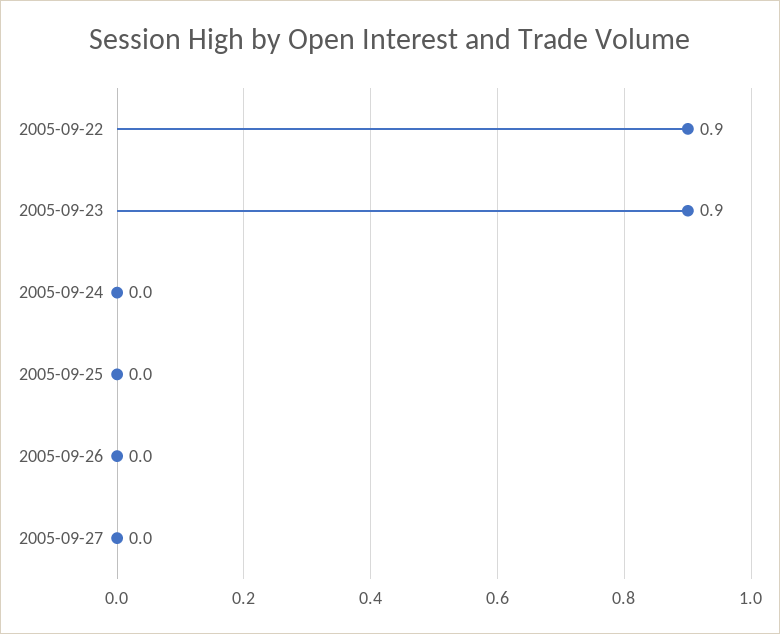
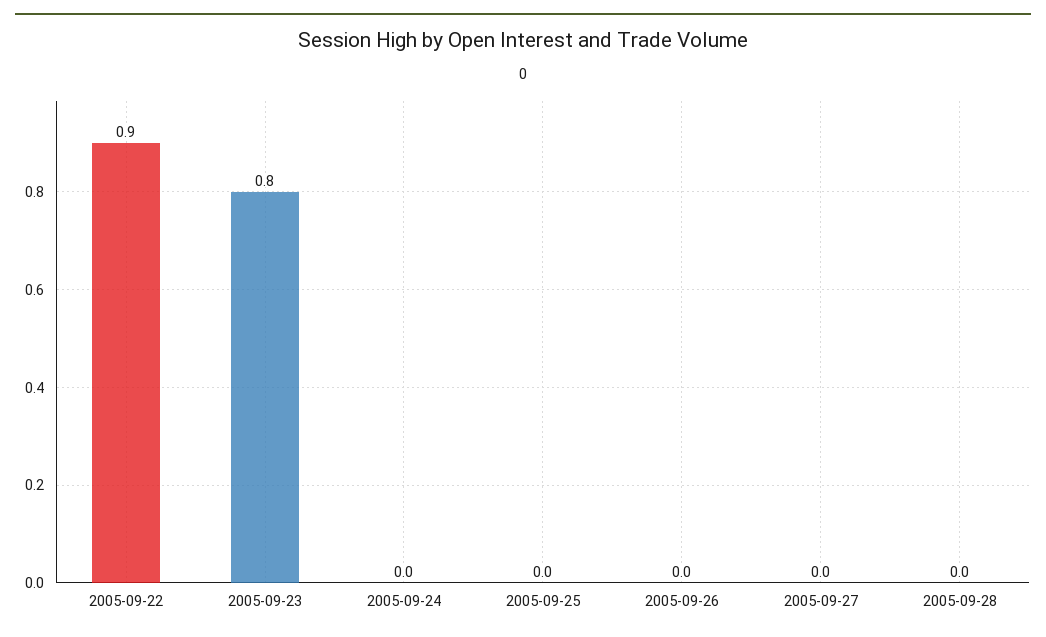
2005-09-23: 0.9 -> 0.8
2005-09-28: none -> 0

